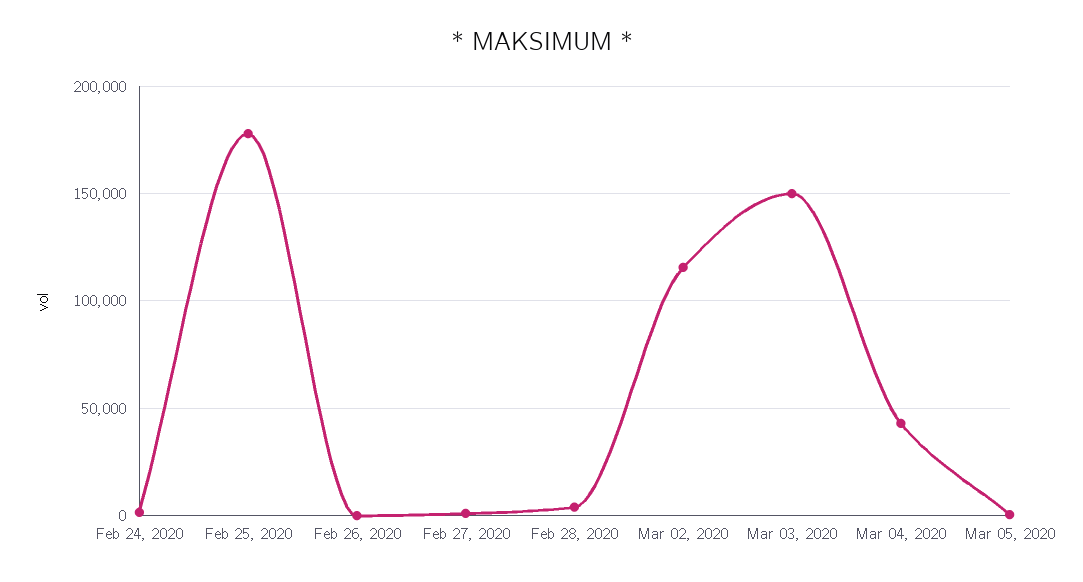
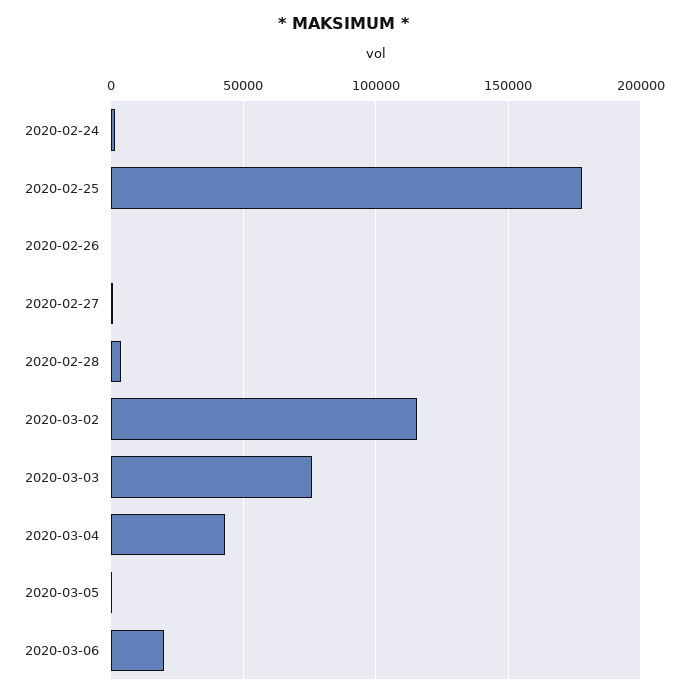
Mar 03, 2020: 150000 -> 75000
2020-03-06: none -> 20000

